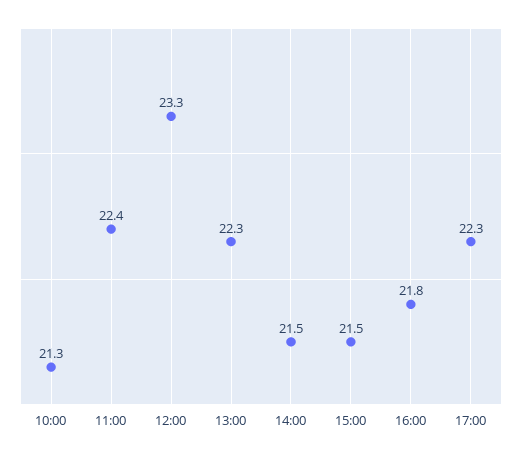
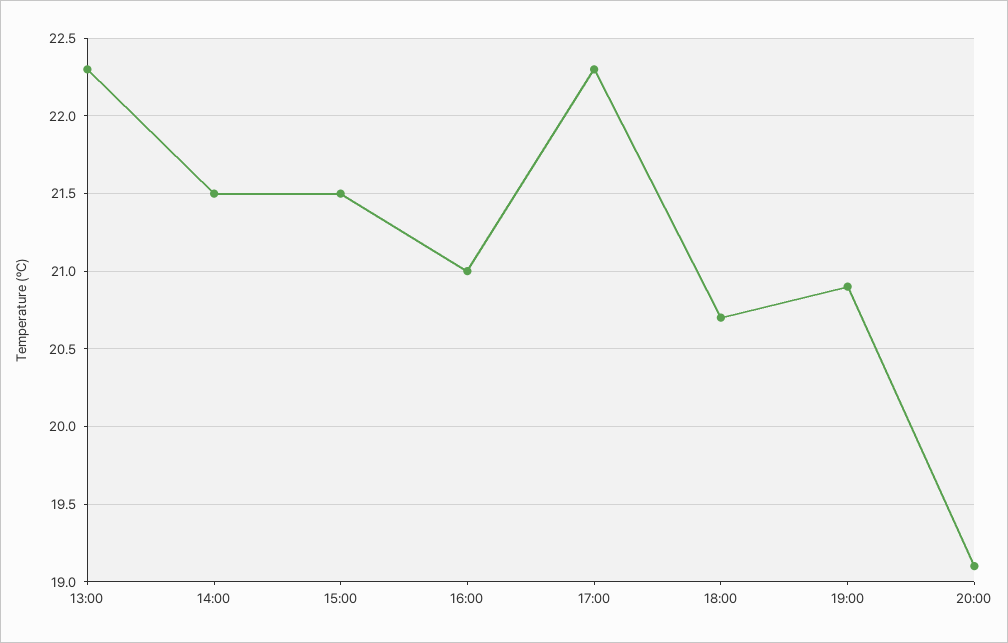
10:00: 21.3 -> none
11:00: 22.4 -> none
12:00: 23.3 -> none
16:00: 21.8 -> 21
18:00: none -> 20.7
19:00: none -> 20.9
20:00: none -> 19.1

